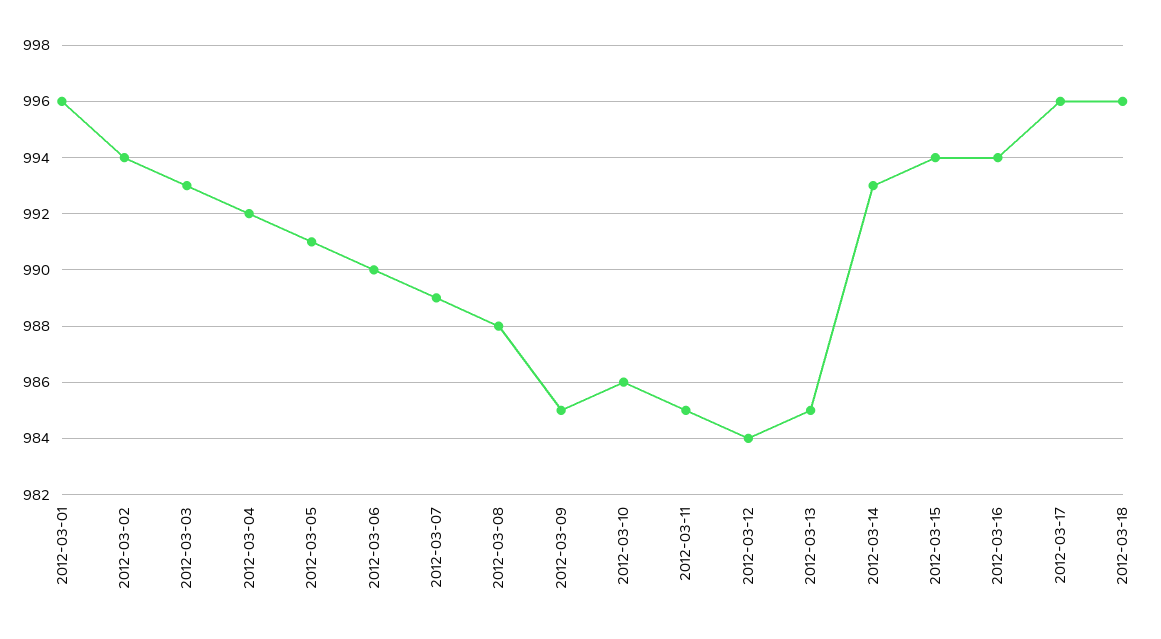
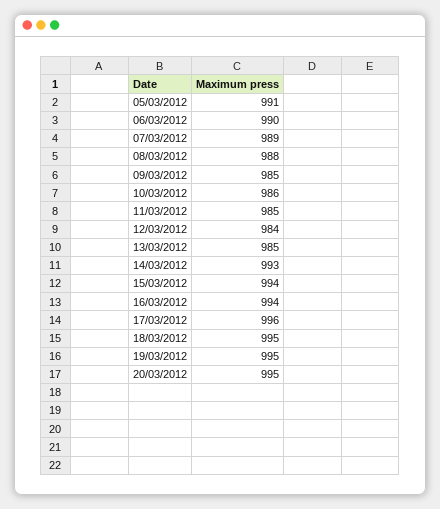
2012-03-01: 996 -> none
2012-03-02: 994 -> none
2012-03-03: 993 -> none
2012-03-04: 992 -> none
2012-03-18: 996 -> 995
19/03/2012: none -> 995
20/03/2012: none -> 995

